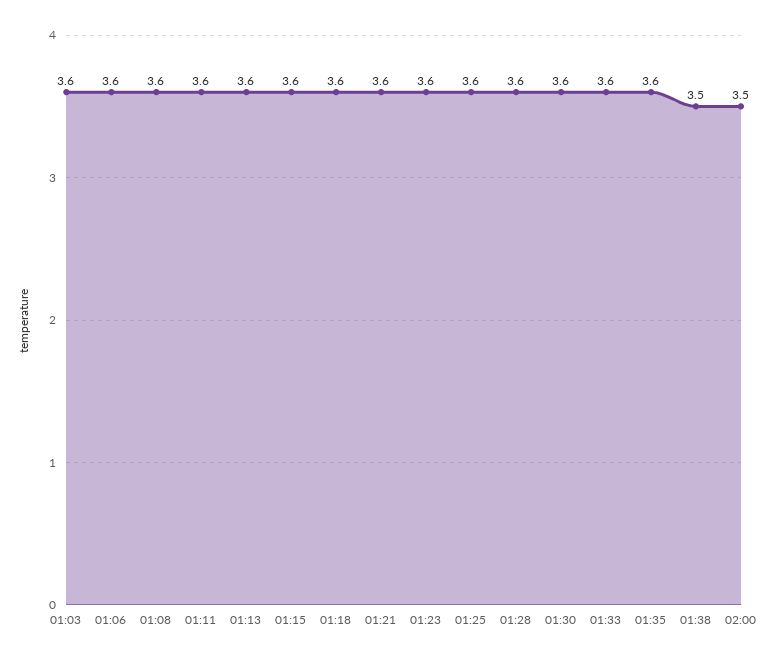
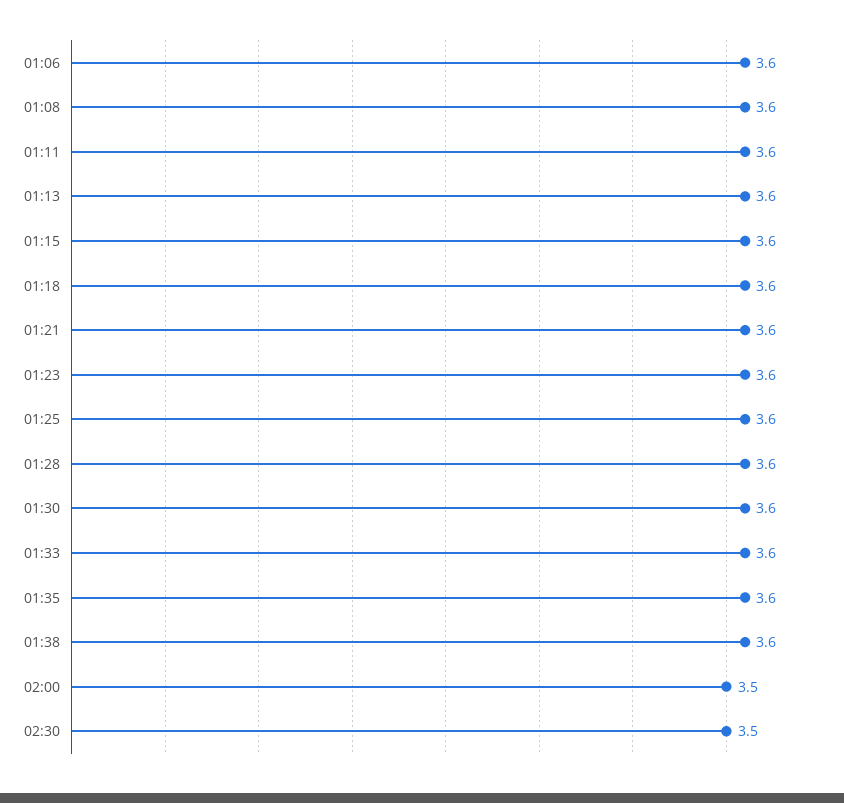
01:03: 3.6 -> none
01:38: 3.5 -> 3.6
02:30: none -> 3.5

